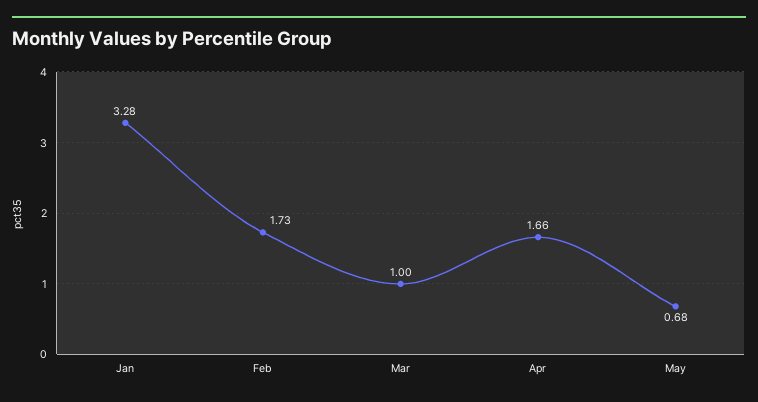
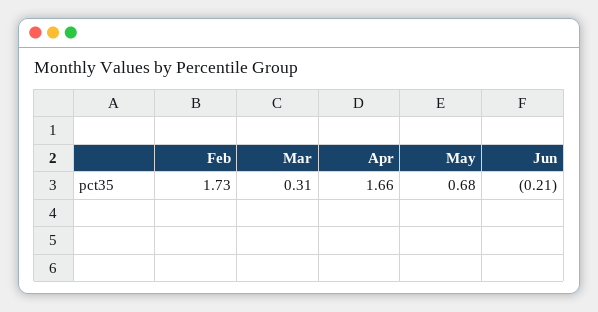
Jan: 3.28 -> none
Mar: 1 -> 0.31
Jun: none -> -0.21

